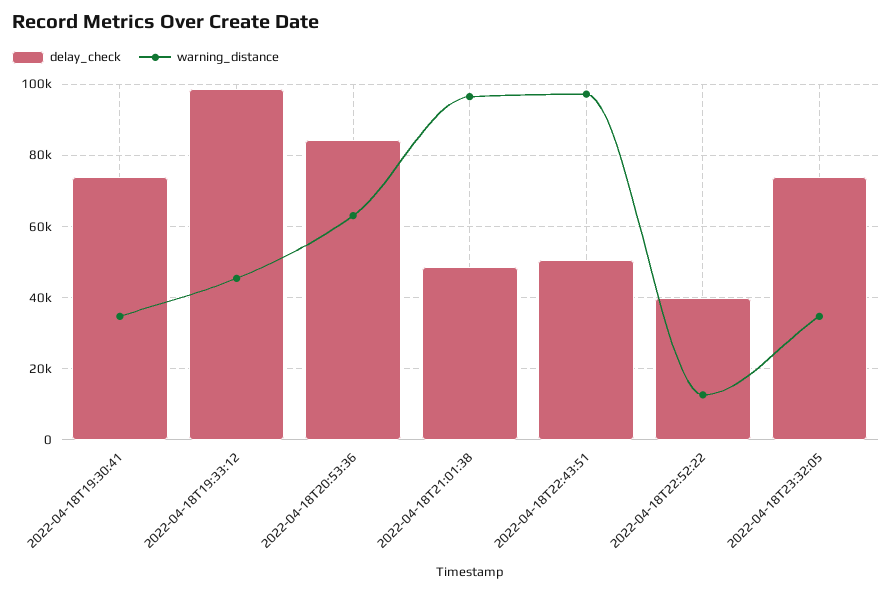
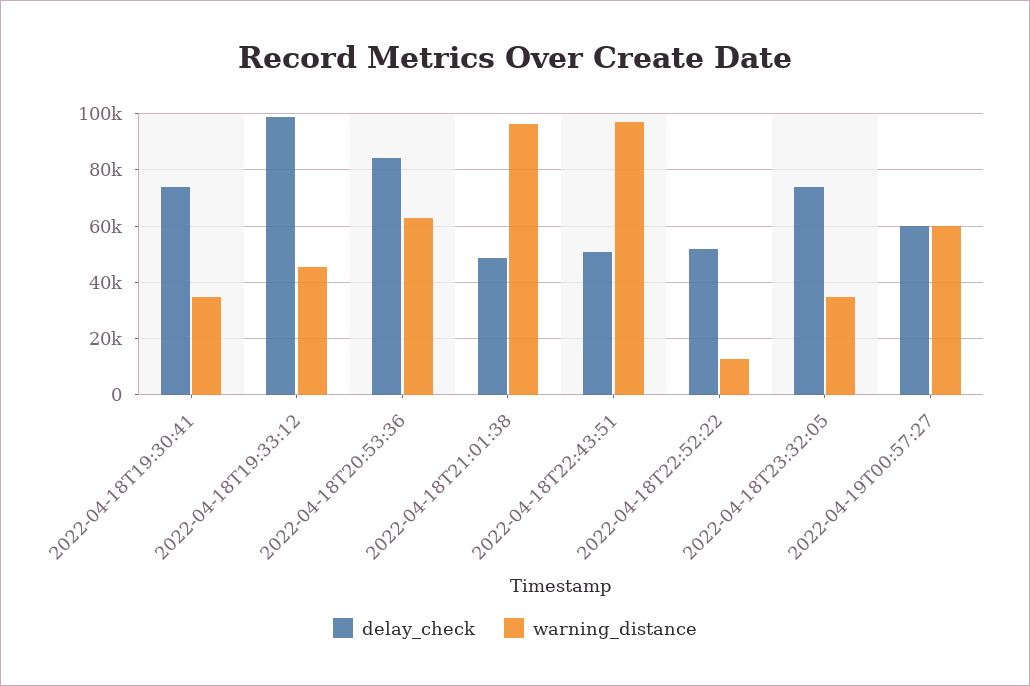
delay_check, 2022-04-18T22:52:22: 40000 -> 52500
delay_check, 2022-04-19T00:57:27: none -> 60000
warning_distance, 2022-04-19T00:57:27: none -> 60000

